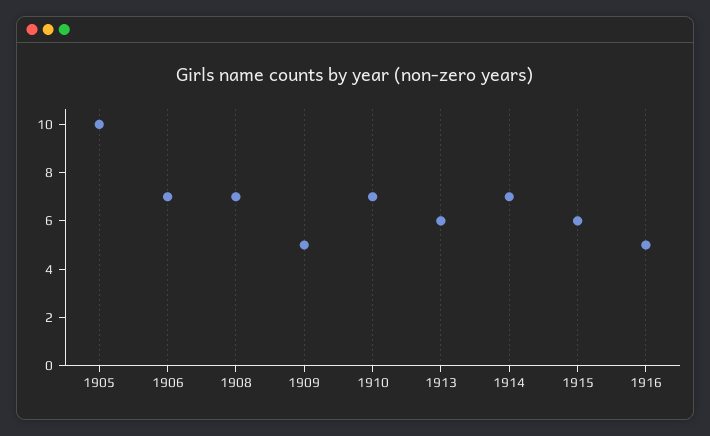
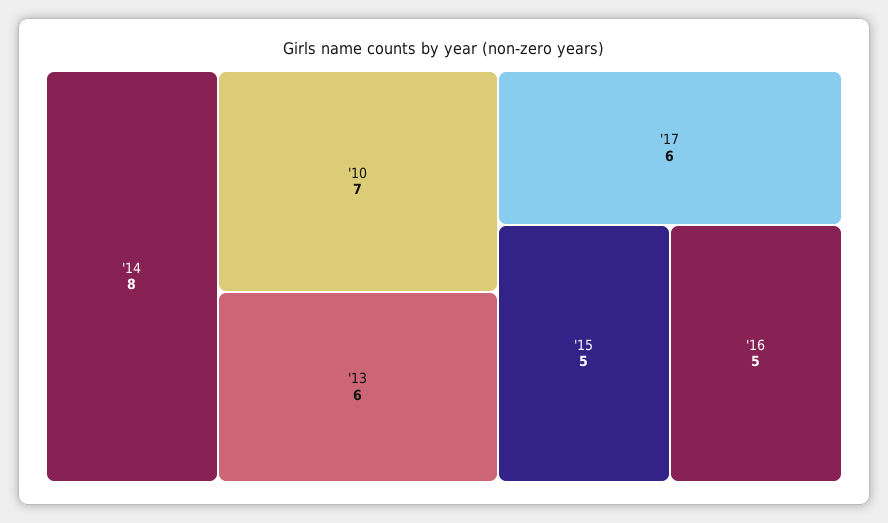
1905: 10 -> none
1906: 7 -> none
1908: 7 -> none
1909: 5 -> none
1914: 7 -> 8
1915: 6 -> 5
'17: none -> 6

